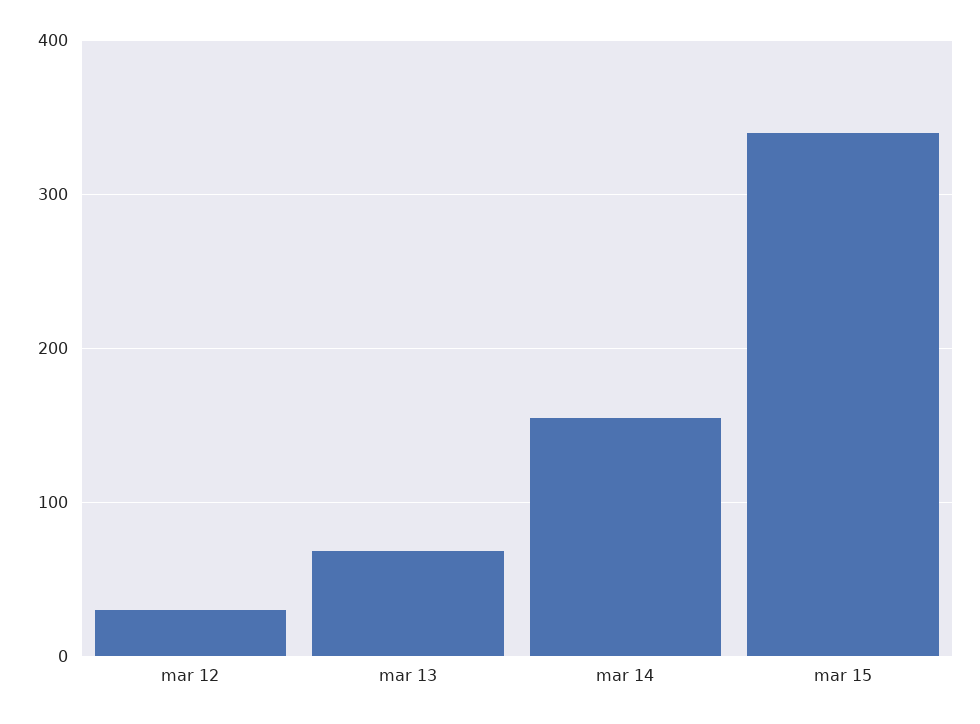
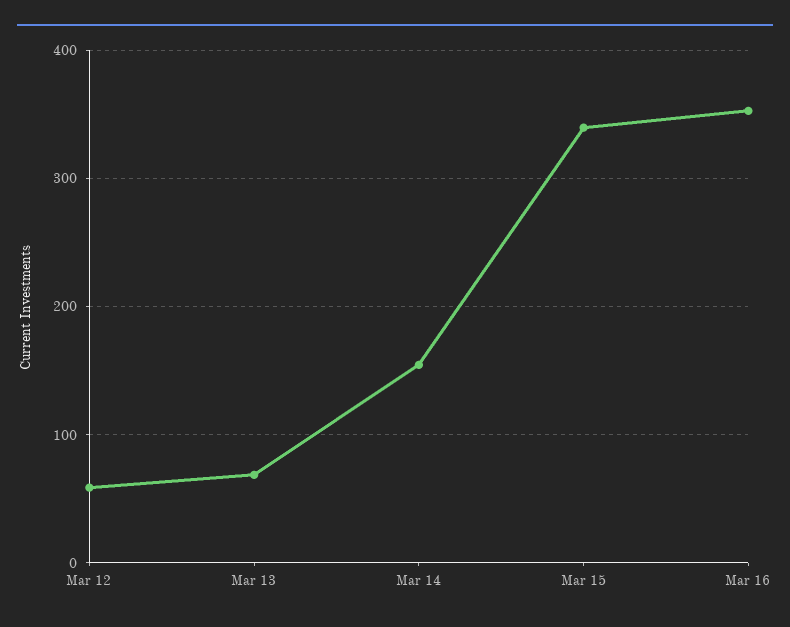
mar 12: 30 -> 60
Mar 16: none -> 350

